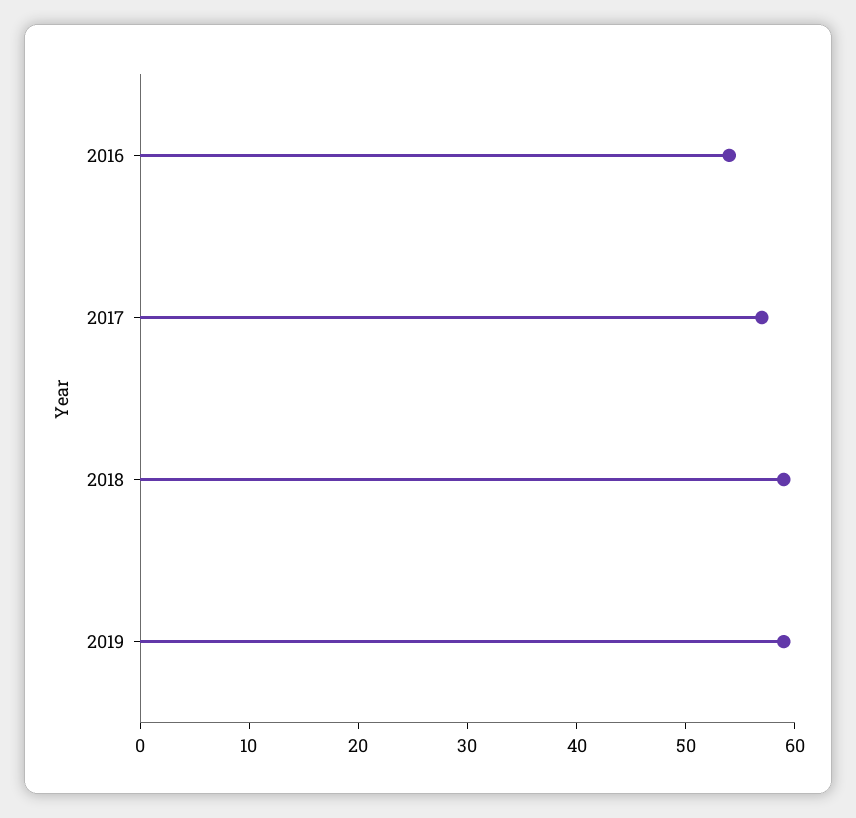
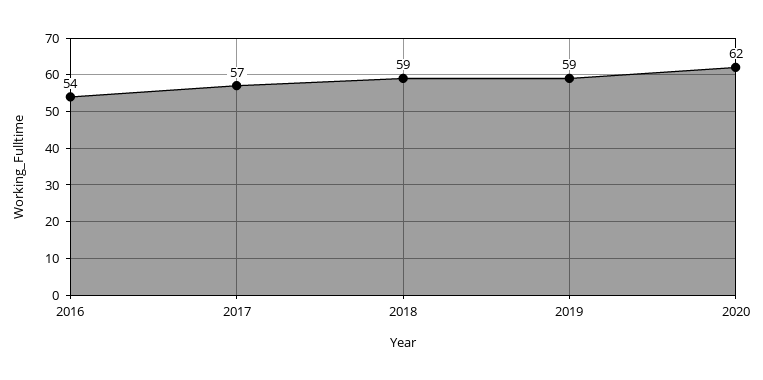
2020: none -> 62

